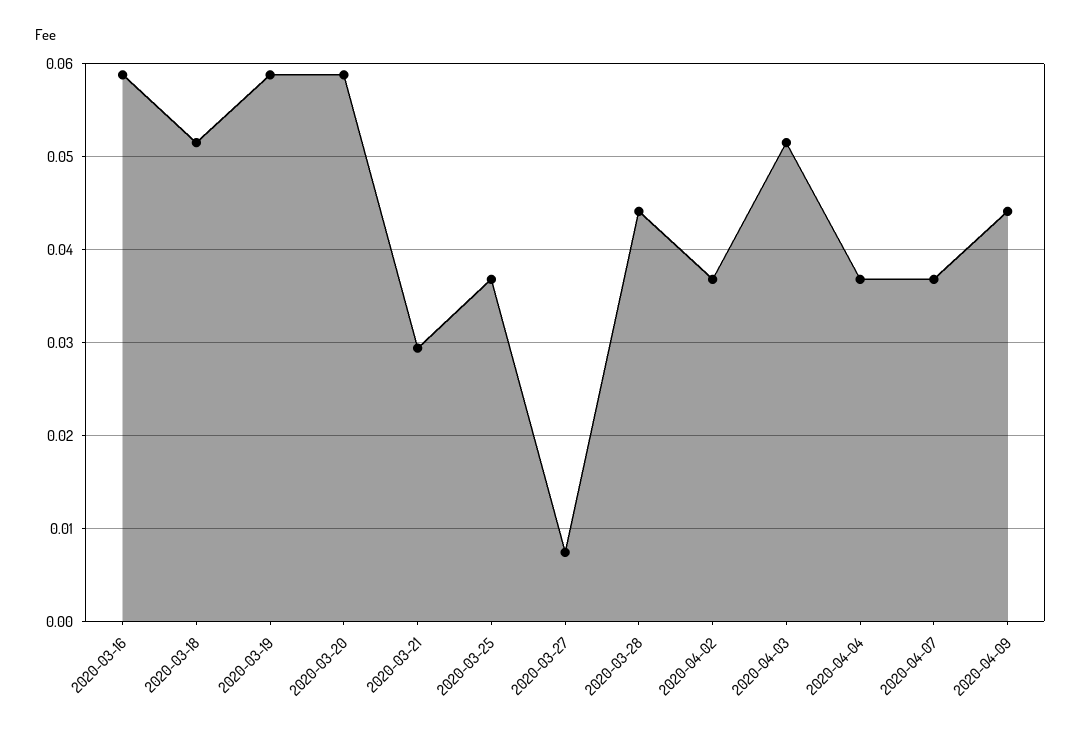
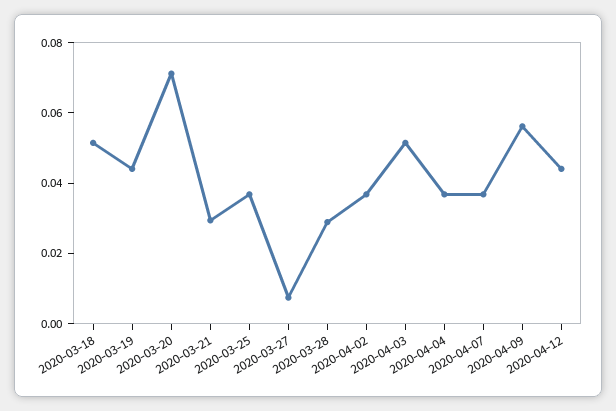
2020-03-16: 0.059 -> none
2020-03-19: 0.059 -> 0.045
2020-03-20: 0.059 -> 0.07
2020-03-28: 0.044 -> 0.03
2020-04-09: 0.044 -> 0.055
2020-04-12: none -> 0.045

